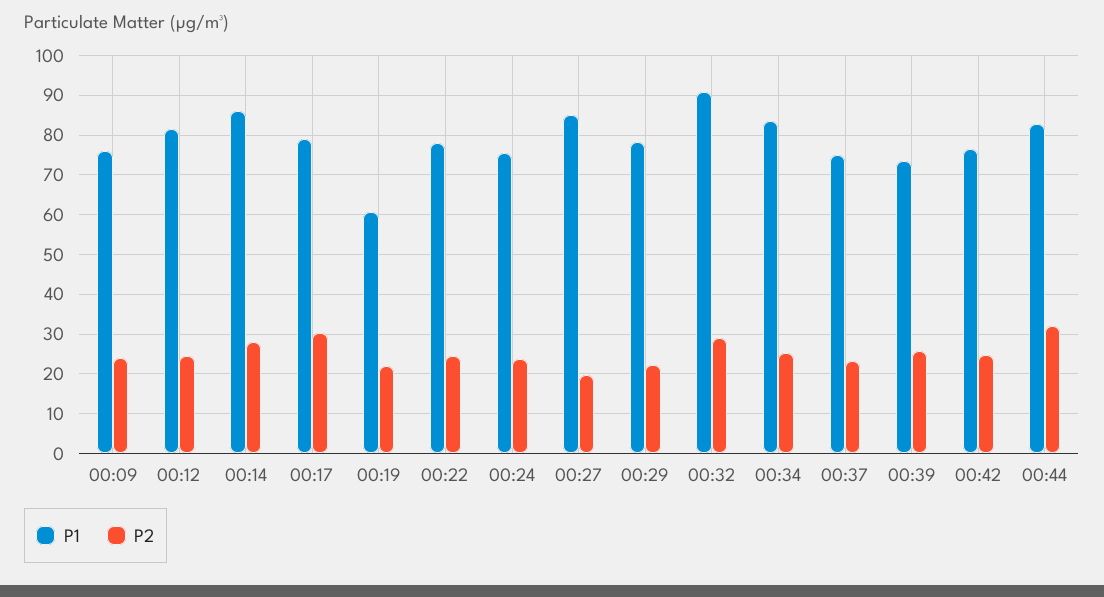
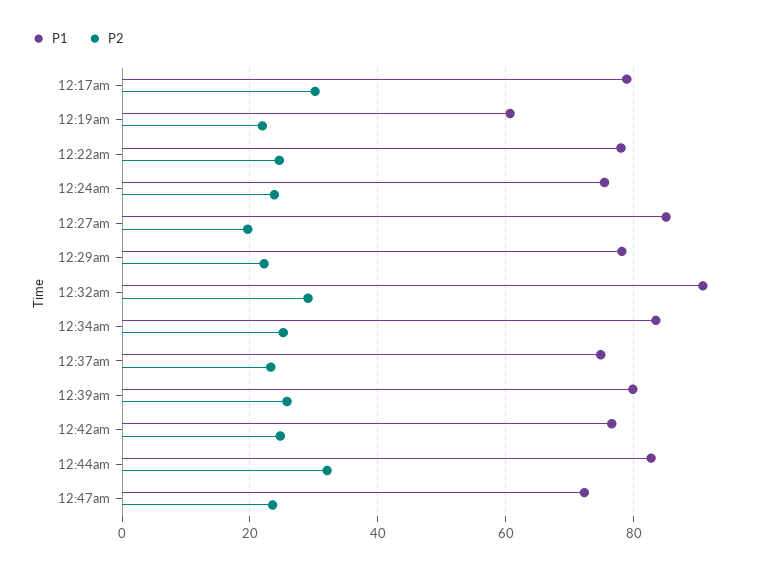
P1, 00:09: 76 -> none
P2, 00:09: 24 -> none
P1, 00:12: 82 -> none
P2, 00:12: 24 -> none
P1, 00:14: 86 -> none
P2, 00:14: 28 -> none
P1, 00:39: 74 -> 80
P1, 12:47am: none -> 72
P2, 12:47am: none -> 24

